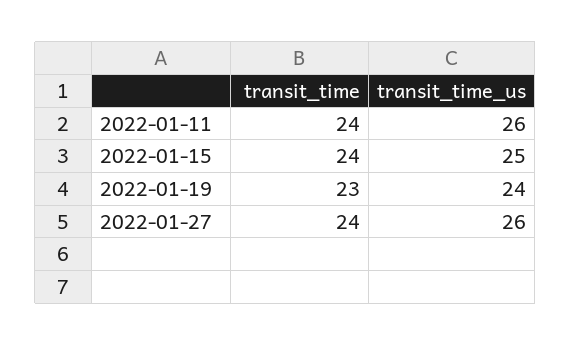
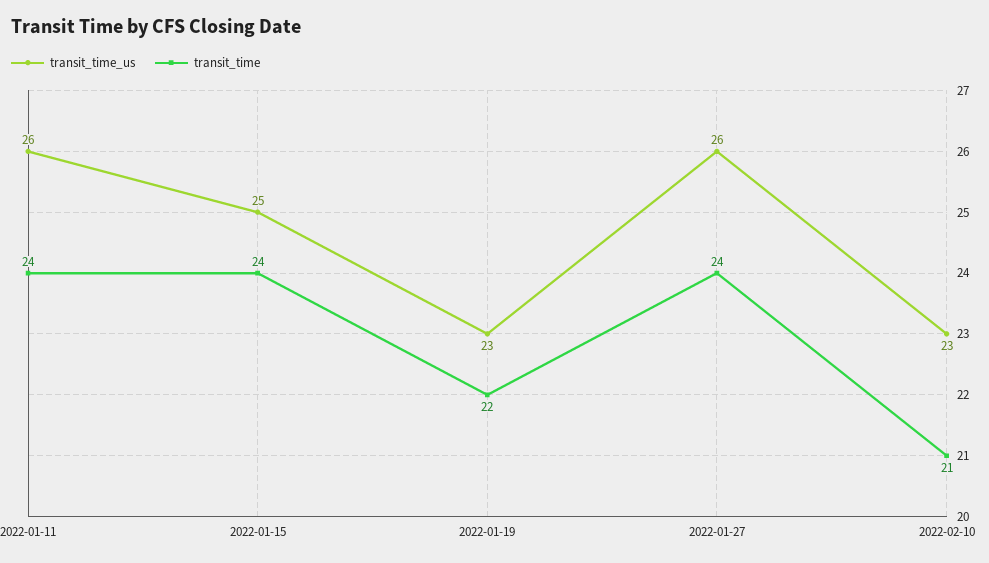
transit_time, 2022-01-19: 23 -> 22
transit_time_us, 2022-01-19: 24 -> 23
transit_time_us, 2022-02-10: none -> 23
transit_time, 2022-02-10: none -> 21

